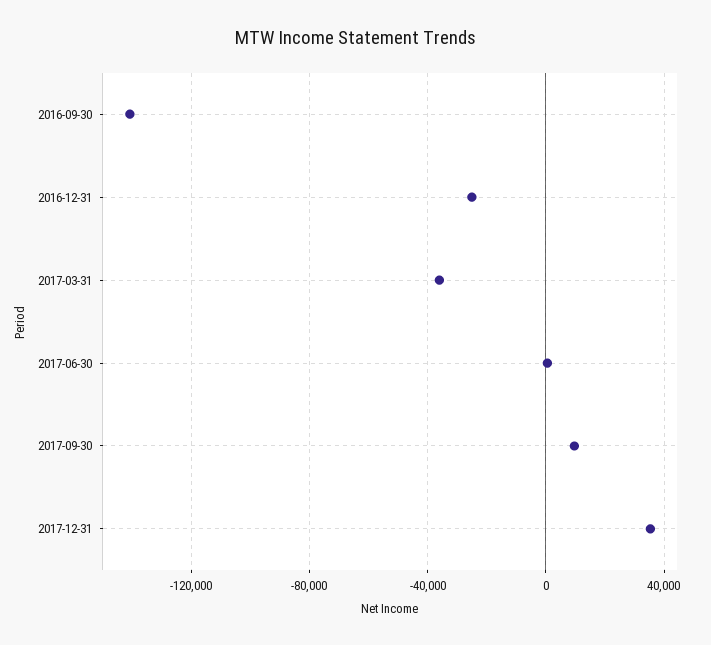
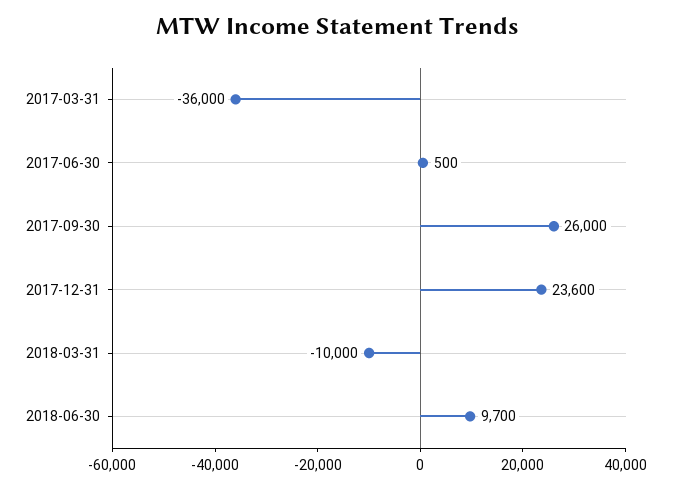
2016-09-30: -140000 -> none
2016-12-31: -25000 -> none
2017-09-30: 10000 -> 26000
2017-12-31: 35000 -> 23600
2018-03-31: none -> -10000
2018-06-30: none -> 9700

